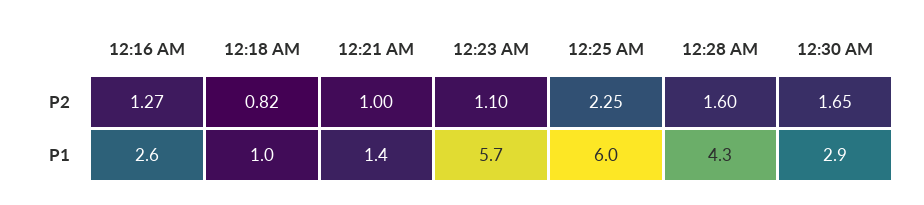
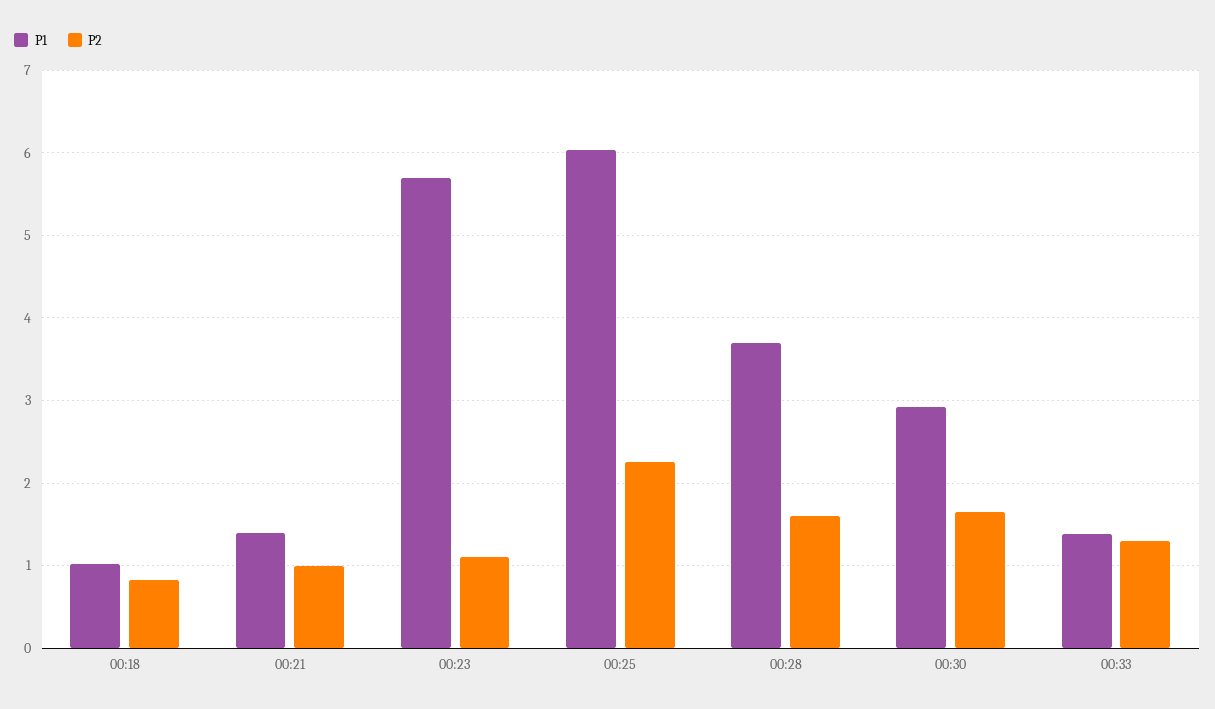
P2, 12:16 AM: 1.27 -> none
P1, 12:16 AM: 2.6 -> none
P1, 12:28 AM: 4.3 -> 3.7
P1, 00:33: none -> 1.4
P2, 00:33: none -> 1.3

